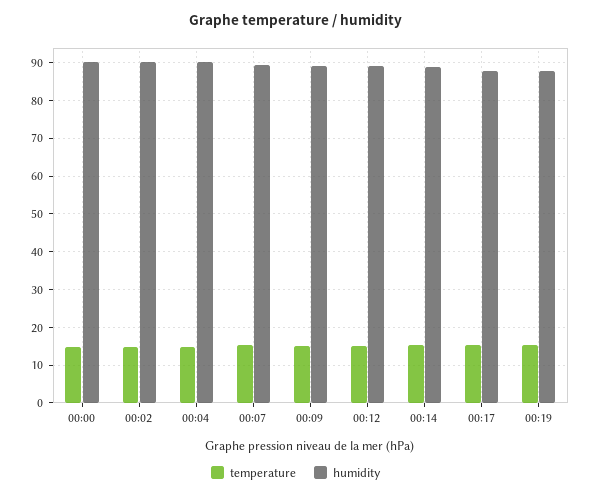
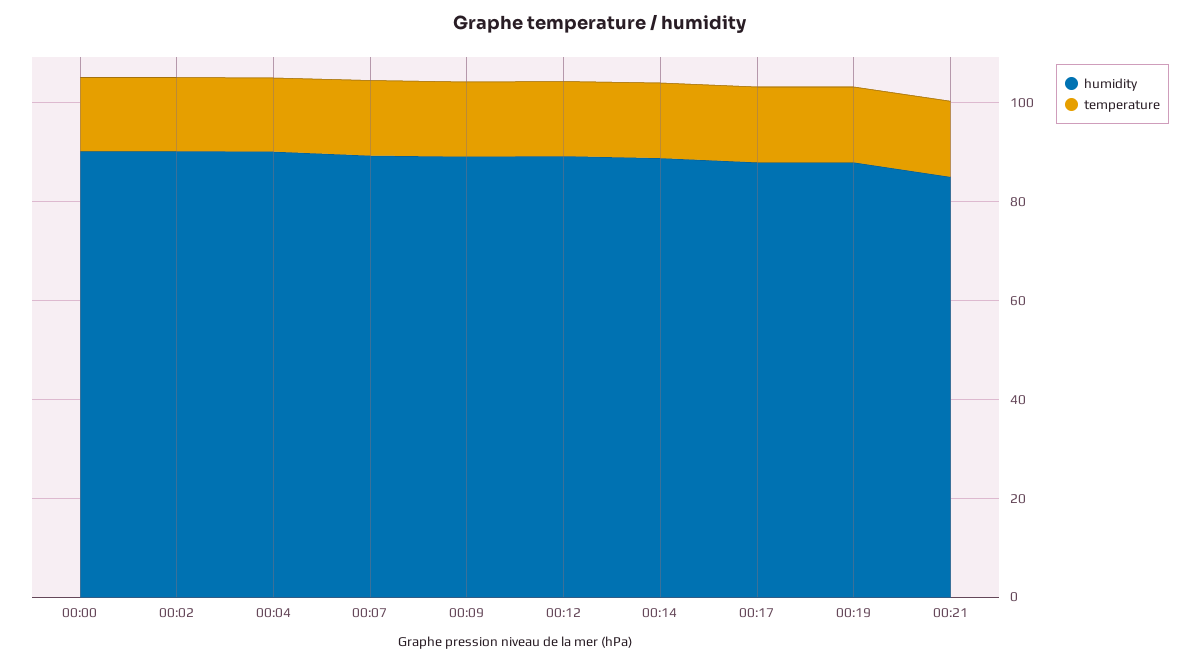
humidity, 00:21: none -> 85
temperature, 00:21: none -> 15

